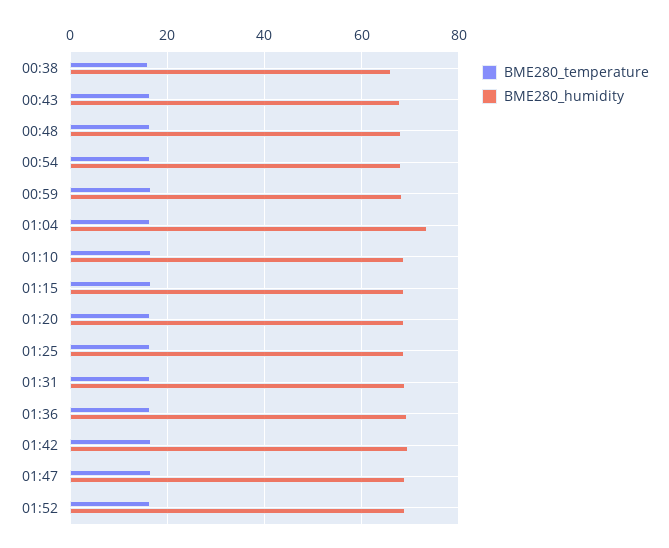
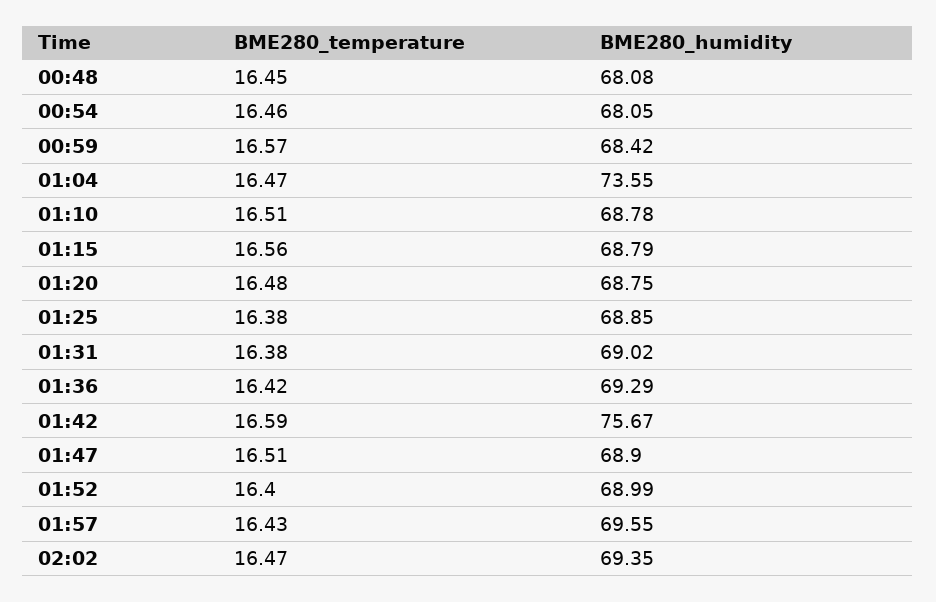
BME280_temperature, 00:38: 16 -> none
BME280_humidity, 00:38: 66 -> none
BME280_temperature, 00:43: 16 -> none
BME280_humidity, 00:43: 68 -> none
BME280_humidity, 01:42: 70 -> 75.67
BME280_temperature, 01:57: none -> 16.43
BME280_humidity, 01:57: none -> 69.55
BME280_temperature, 02:02: none -> 16.47
BME280_humidity, 02:02: none -> 69.35

